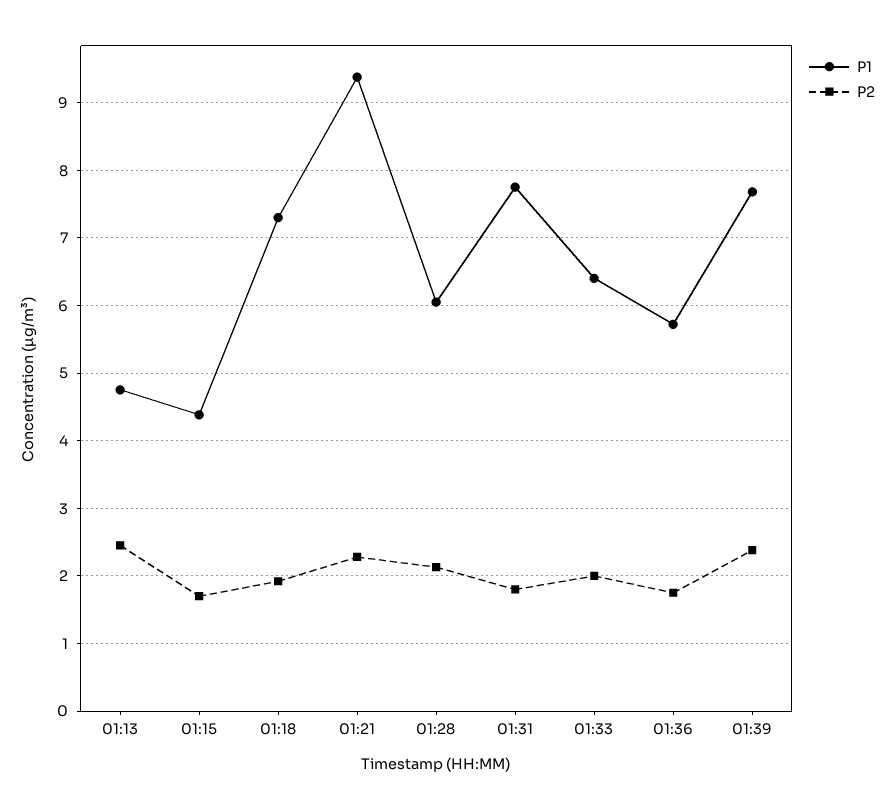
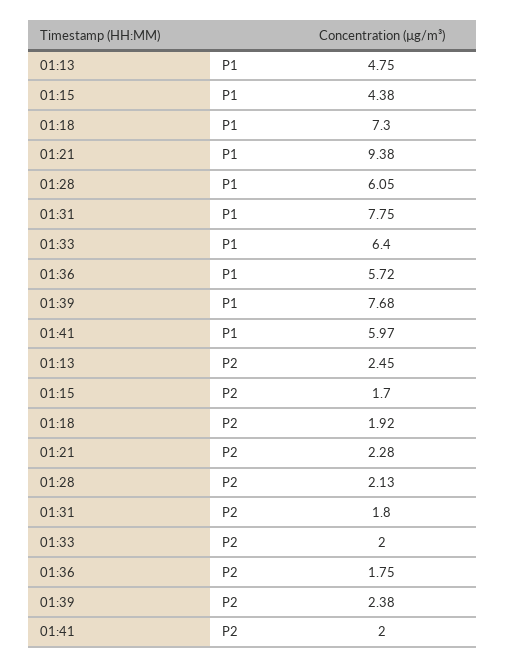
P1, 01:41: none -> 5.97
P2, 01:41: none -> 2

